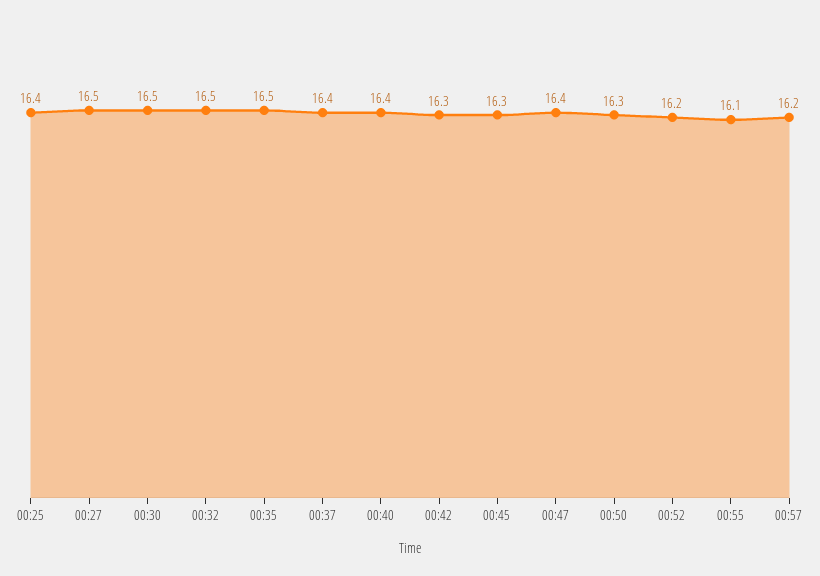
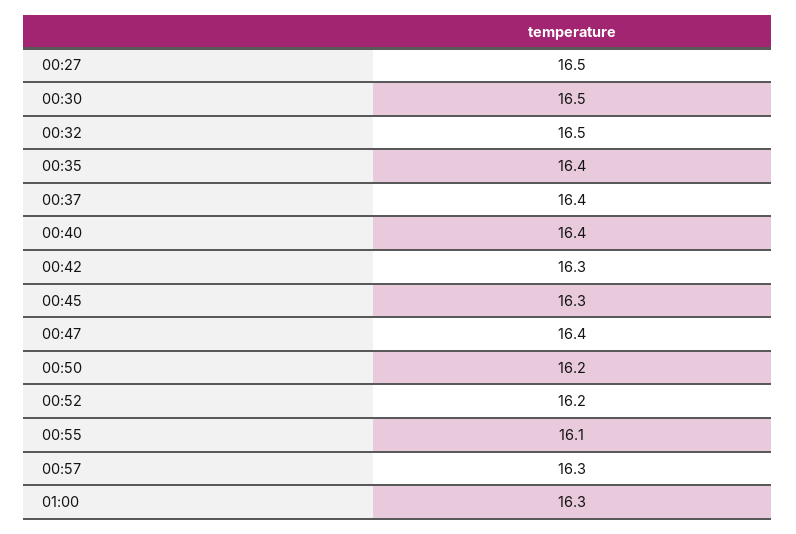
00:25: 16.4 -> none
00:35: 16.5 -> 16.4
00:50: 16.3 -> 16.2
00:57: 16.2 -> 16.3
01:00: none -> 16.3

